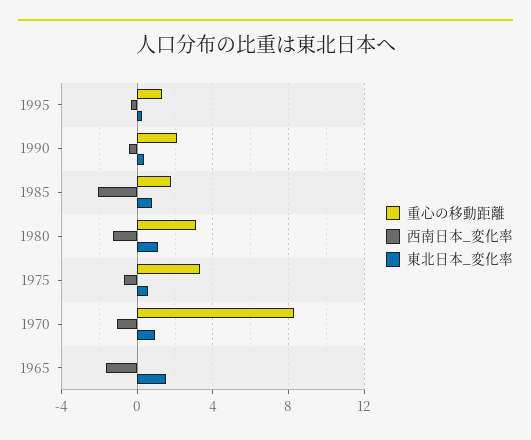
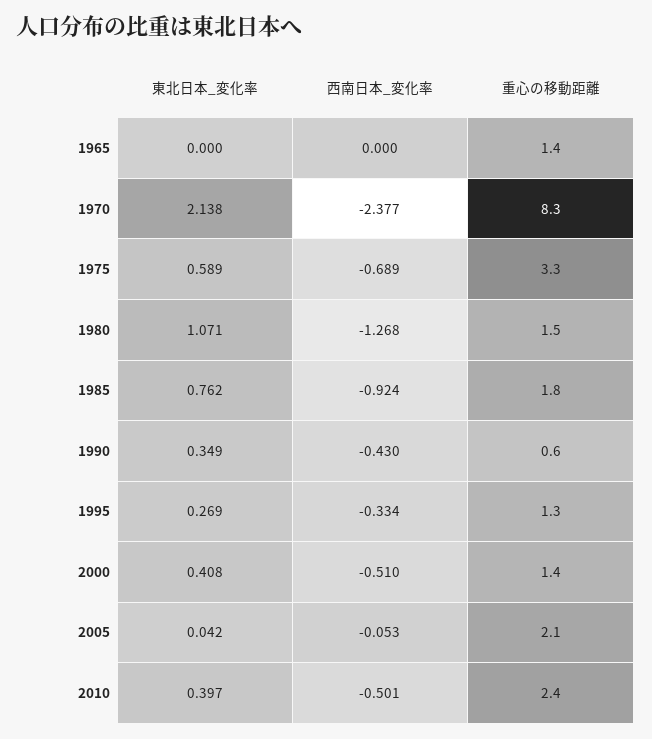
重心の移動距離, 1990: 2 -> 0.6
西南日本_変化率, 1985: -2 -> -0.924
重心の移動距離, 1980: 3 -> 1.5
西南日本_変化率, 1970: -1 -> -2.377
東北日本_変化率, 1970: 1 -> 2.138
重心の移動距離, 1965: 0 -> 1.4
西南日本_変化率, 1965: -1.5 -> 0
東北日本_変化率, 1965: 1.5 -> 0
東北日本_変化率, 2000: none -> 0.408
西南日本_変化率, 2000: none -> -0.51
重心の移動距離, 2000: none -> 1.4
東北日本_変化率, 2005: none -> 0.042
西南日本_変化率, 2005: none -> -0.053
重心の移動距離, 2005: none -> 2.1
東北日本_変化率, 2010: none -> 0.397
西南日本_変化率, 2010: none -> -0.501
重心の移動距離, 2010: none -> 2.4

